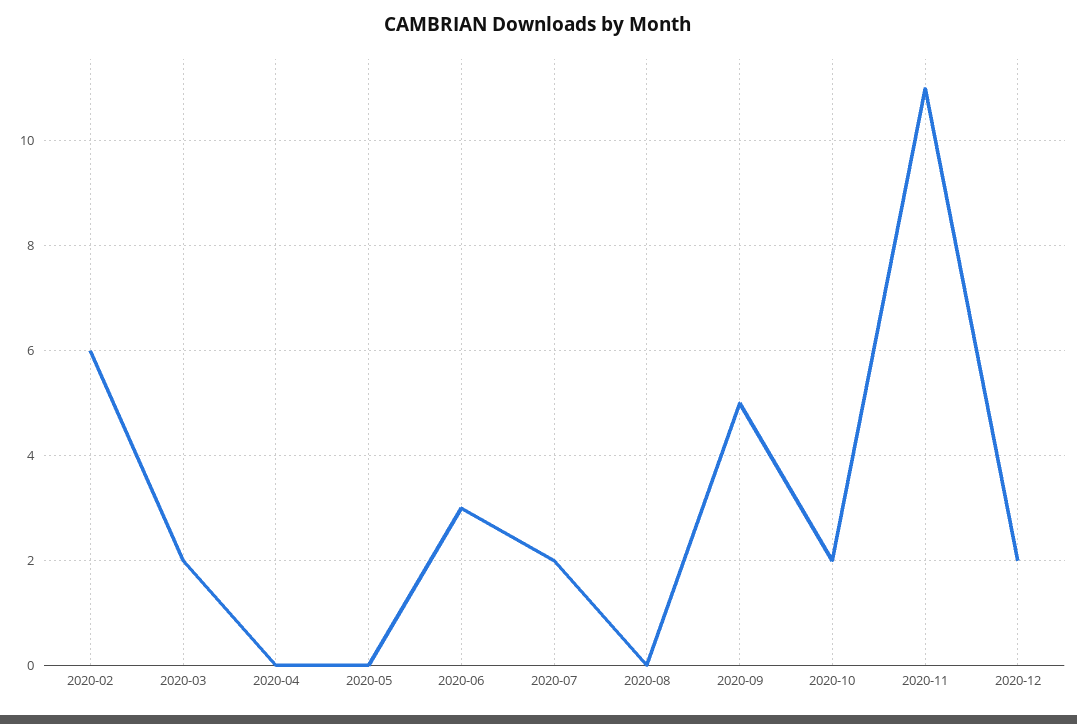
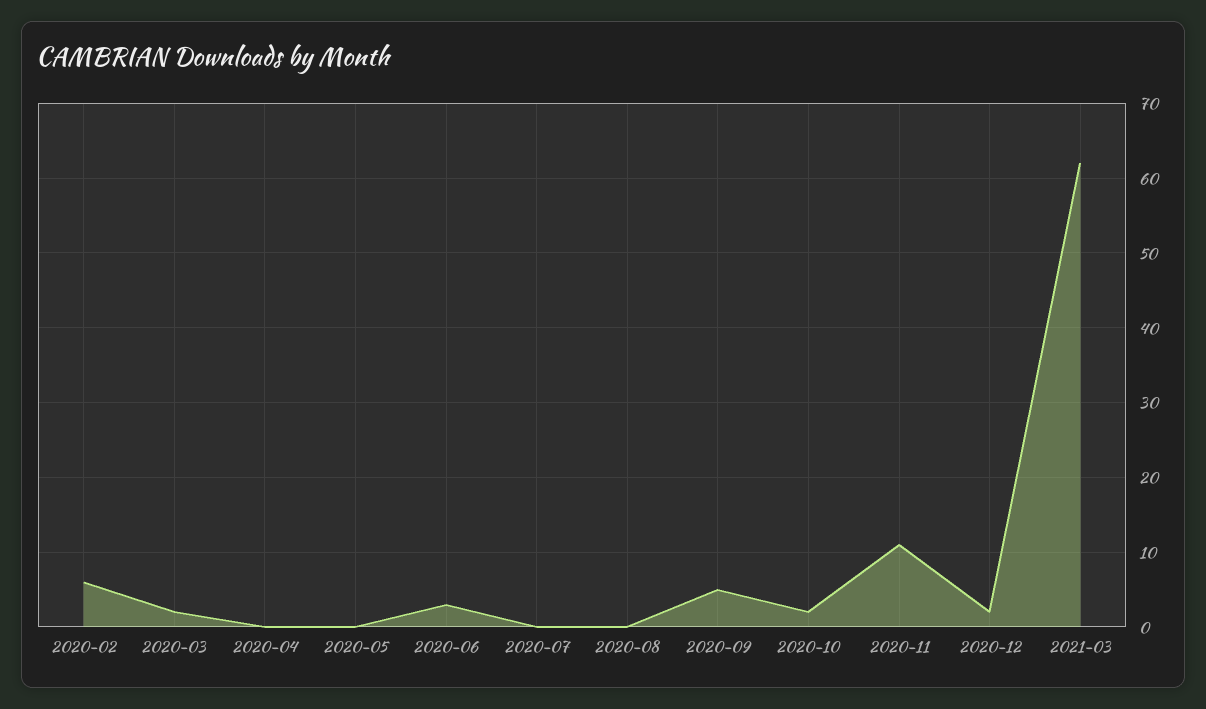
2020-07: 2 -> 0
2021-03: none -> 62

